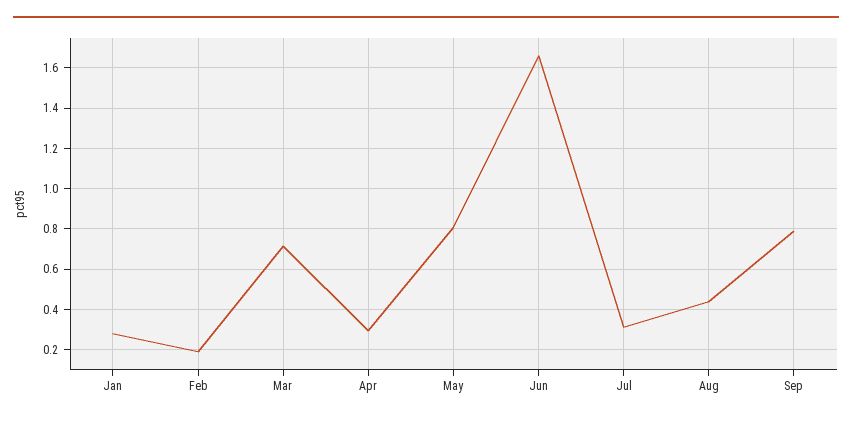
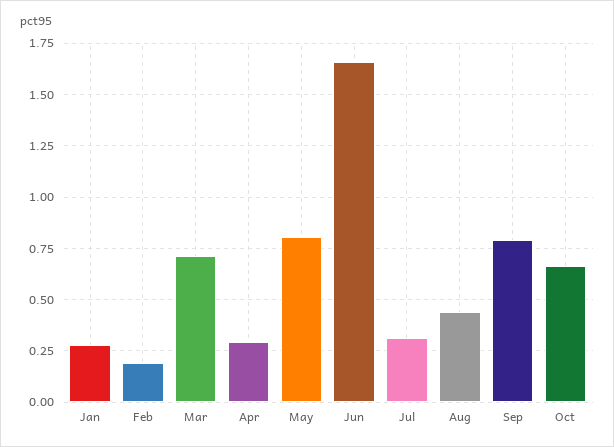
Oct: none -> 0.65

